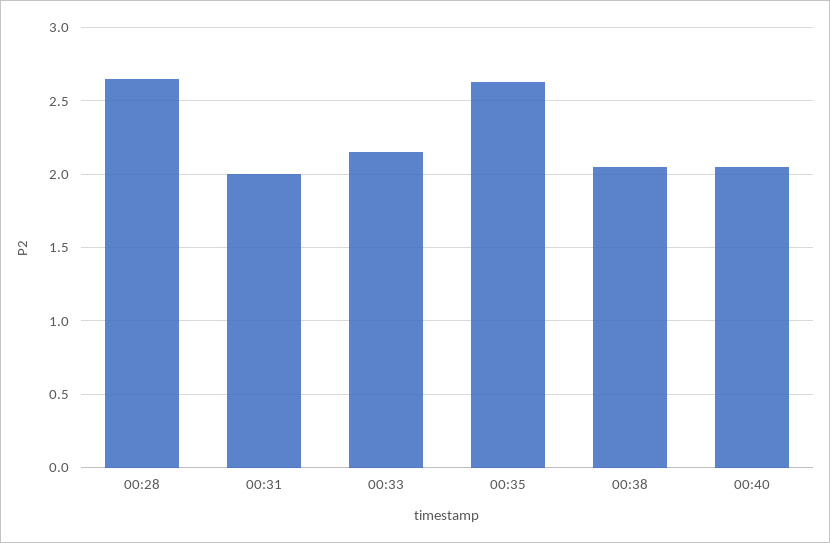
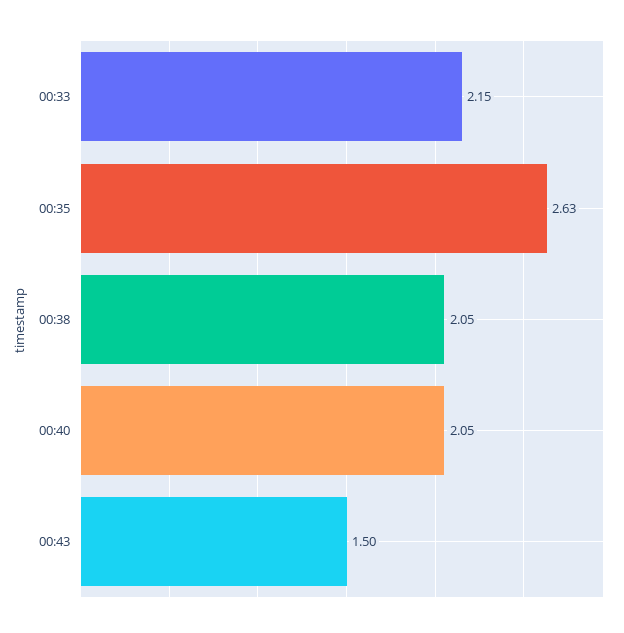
00:28: 2.65 -> none
00:31: 2 -> none
00:43: none -> 1.5

